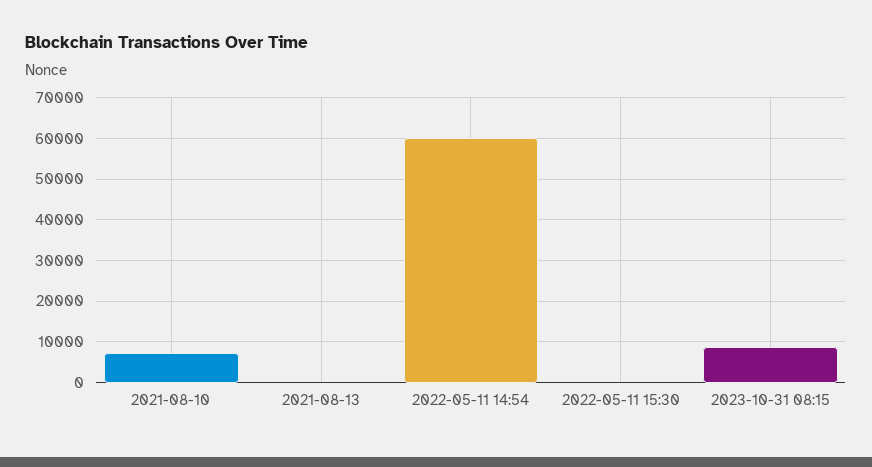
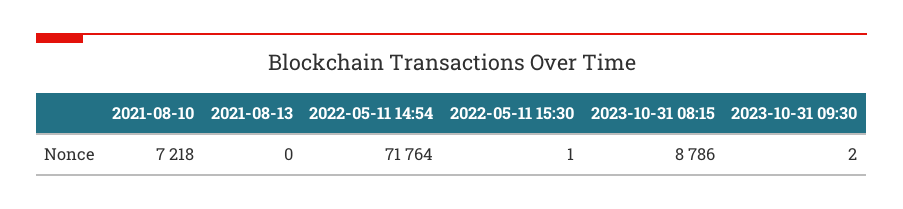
2022-05-11 14:54: 60000 -> 71764
2023-10-31 09:30: none -> 2

